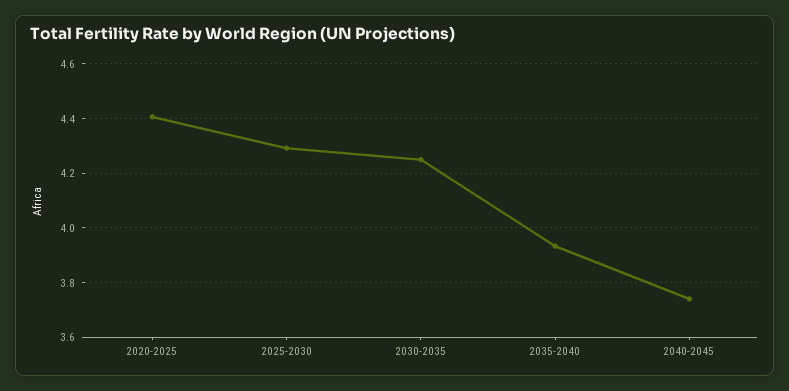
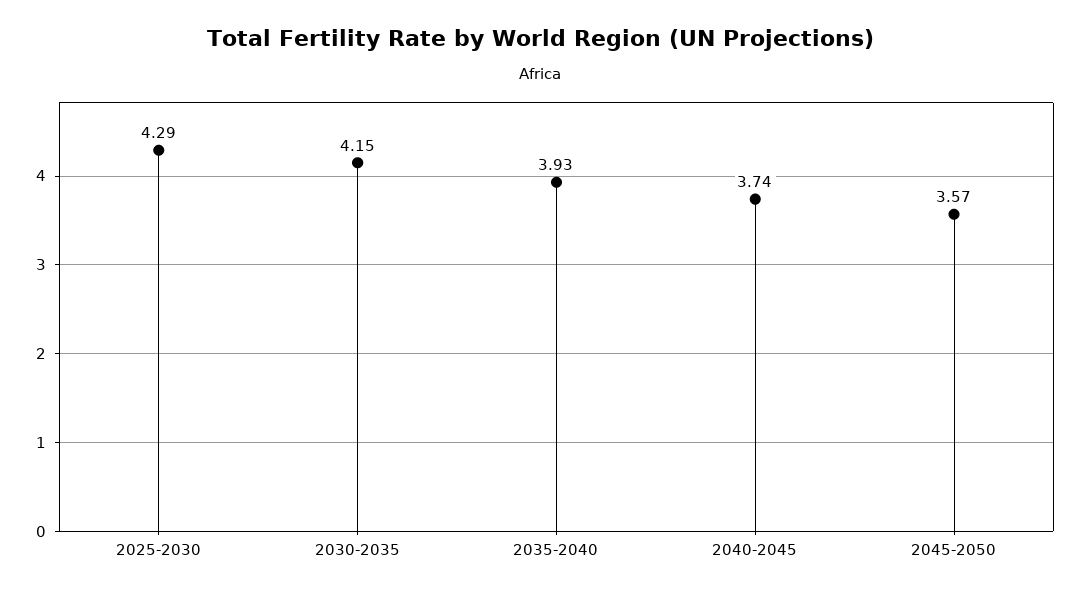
2020-2025: 4.4 -> none
2030-2035: 4.25 -> 4.15
2045-2050: none -> 3.57

